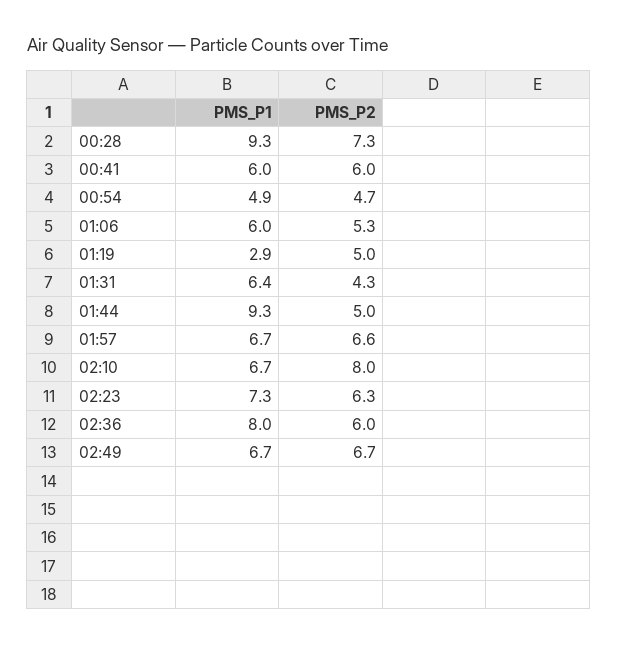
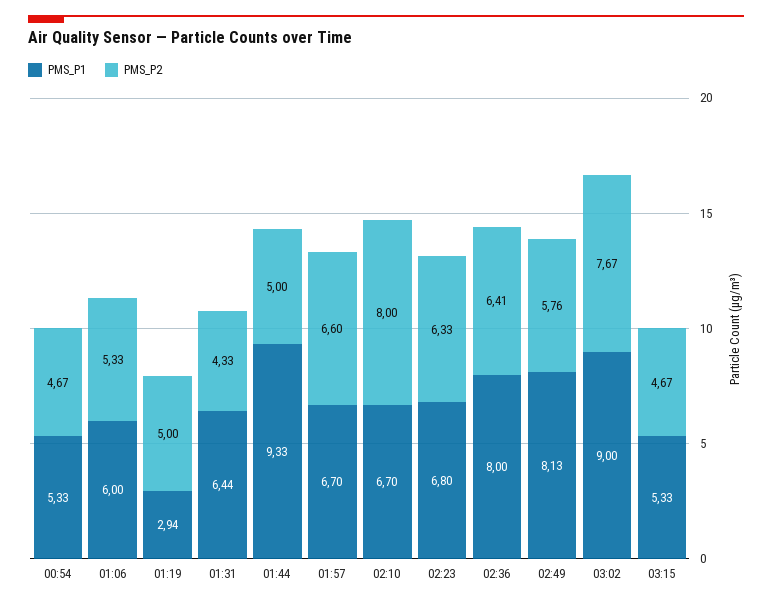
PMS_P1, 00:28: 9.3 -> none
PMS_P2, 00:28: 7.3 -> none
PMS_P1, 00:41: 6 -> none
PMS_P2, 00:41: 6 -> none
PMS_P1, 00:54: 4.9 -> 5.33
PMS_P1, 02:23: 7.3 -> 6.8
PMS_P2, 02:36: 6 -> 6.41
PMS_P1, 02:49: 6.7 -> 8.13
PMS_P2, 02:49: 6.7 -> 5.76
PMS_P1, 03:02: none -> 9
PMS_P2, 03:02: none -> 7.67
PMS_P1, 03:15: none -> 5.33
PMS_P2, 03:15: none -> 4.67

